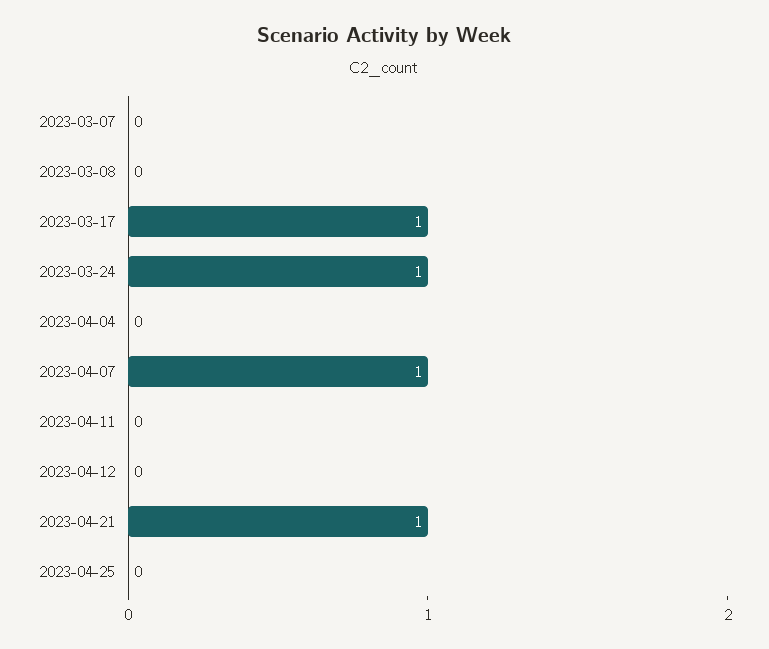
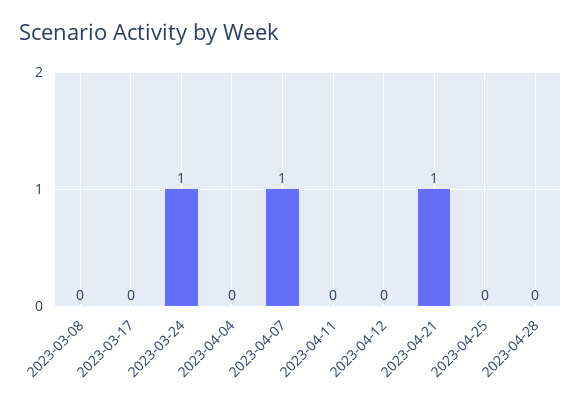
2023-03-07: 0 -> none
2023-03-17: 1 -> 0
2023-04-28: none -> 0

